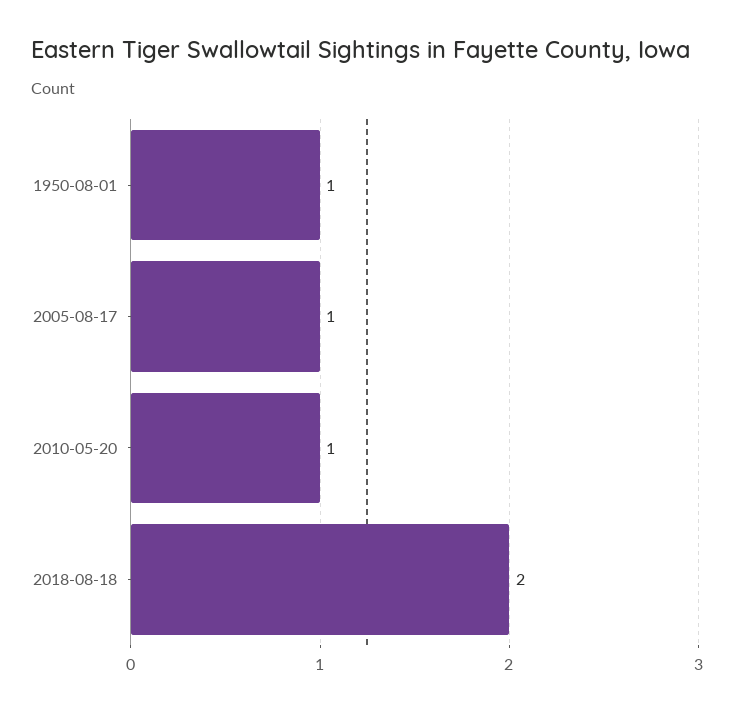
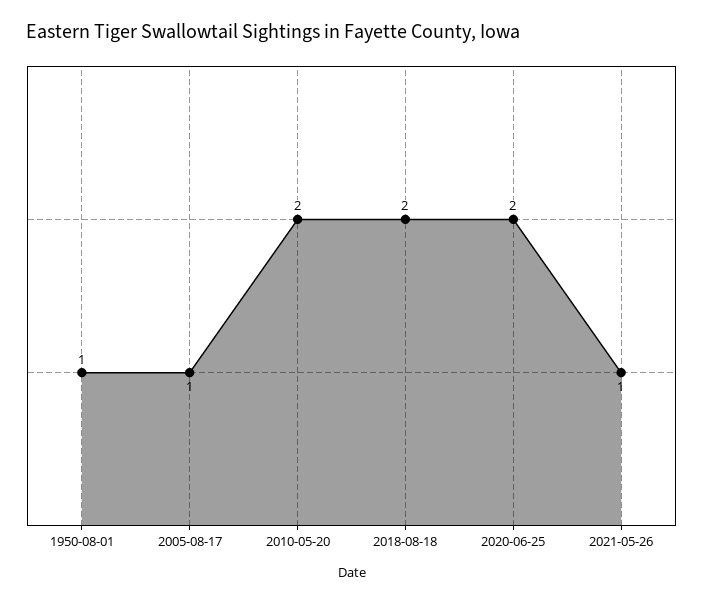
2010-05-20: 1 -> 2
2020-06-25: none -> 2
2021-05-26: none -> 1

